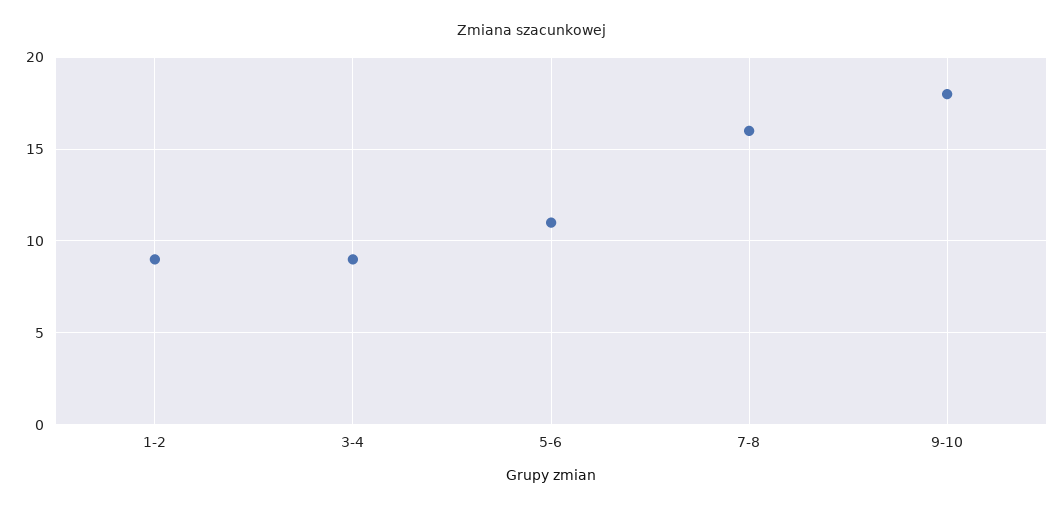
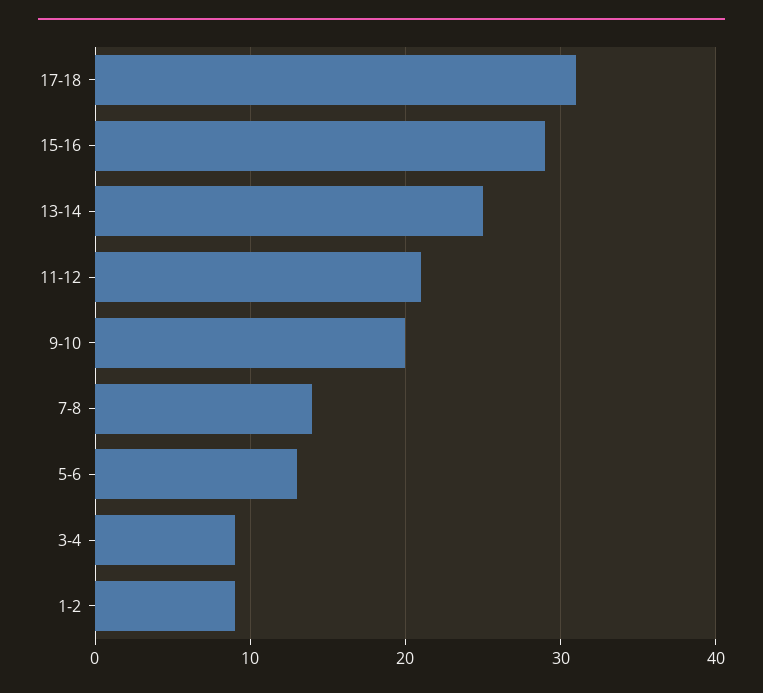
5-6: 11 -> 13
7-8: 16 -> 14
9-10: 18 -> 20
17-18: none -> 31
15-16: none -> 29
13-14: none -> 25
11-12: none -> 21

